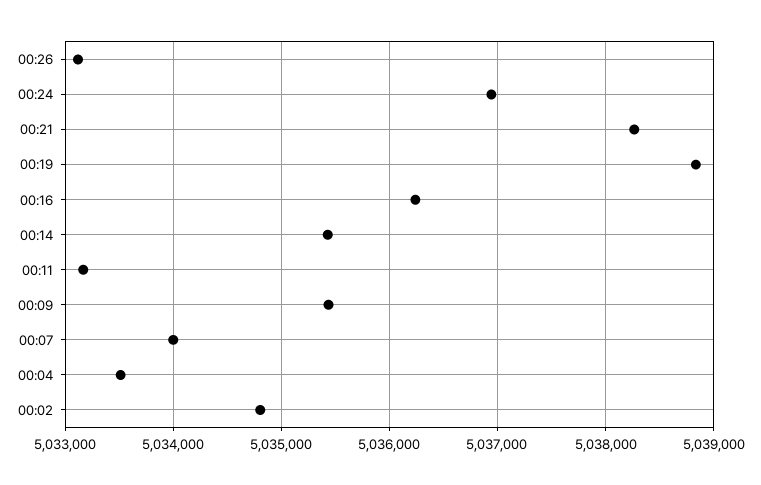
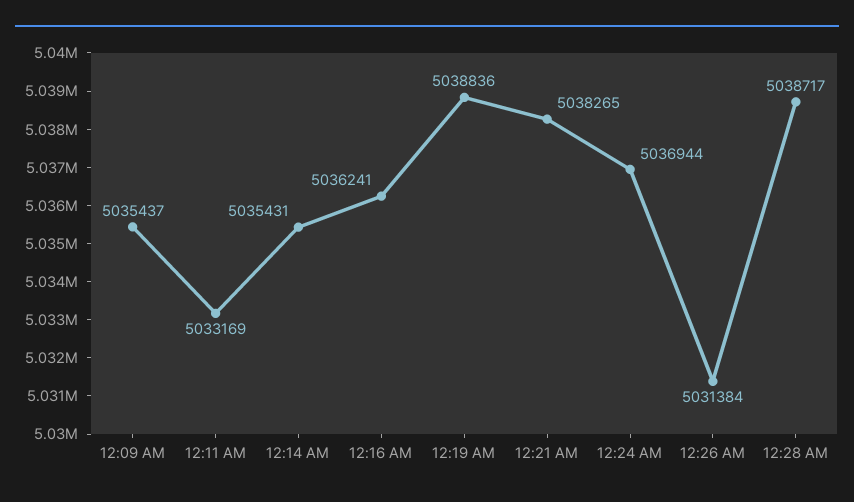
00:26: 5033100 -> 5031384
00:07: 5034000 -> none
00:04: 5033500 -> none
00:02: 5034800 -> none
12:28 AM: none -> 5038717

